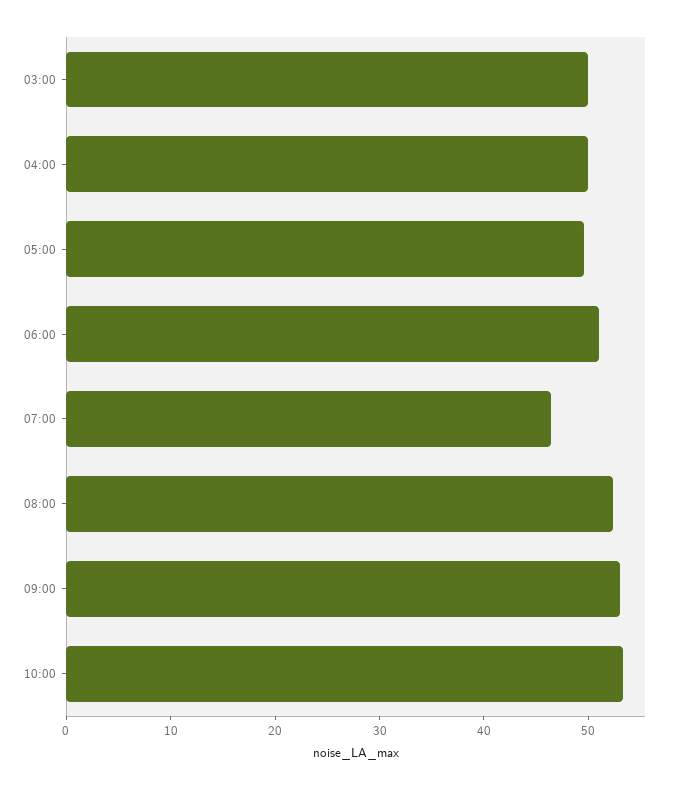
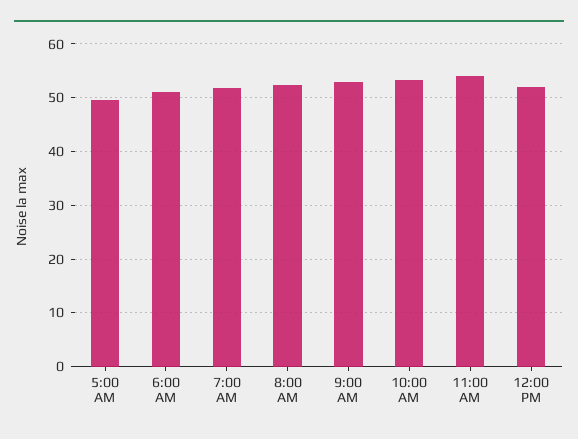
03:00: 50 -> none
04:00: 50 -> none
07:00: 46 -> 52
11:00 AM: none -> 54
12:00 PM: none -> 52

